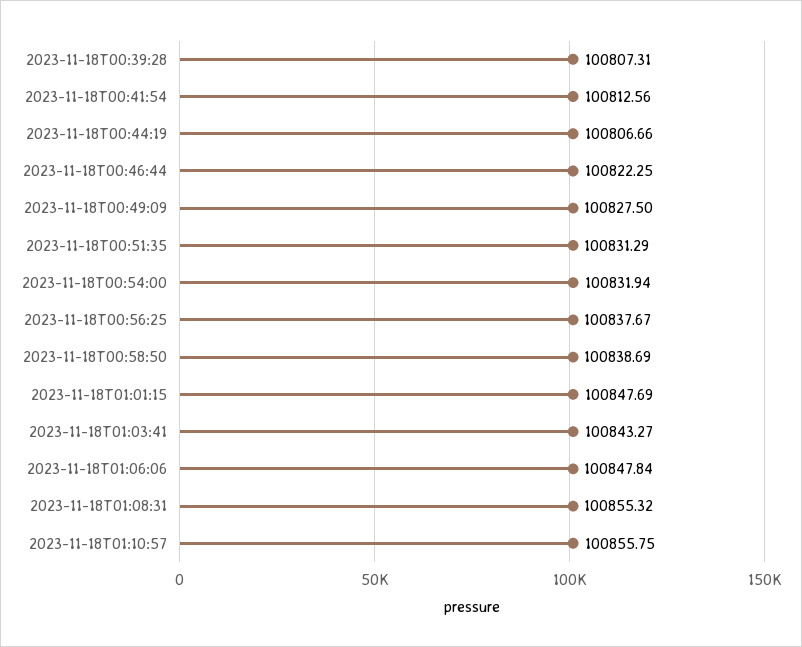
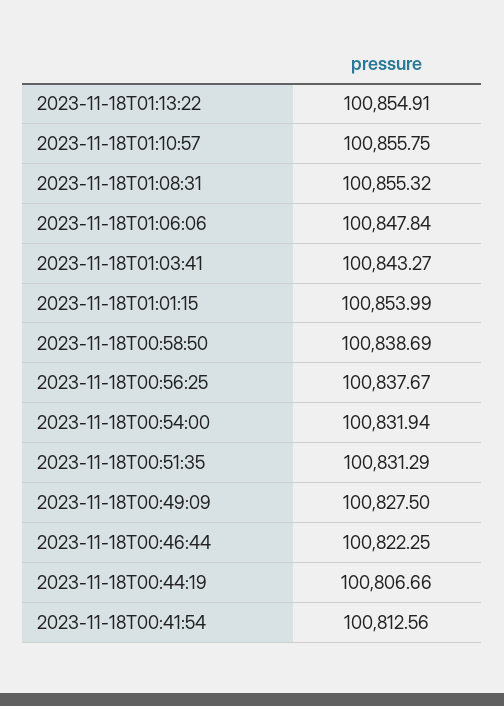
2023-11-18T00:39:28: 100807.31 -> none
2023-11-18T01:01:15: 100847.69 -> 100853.99
2023-11-18T01:13:22: none -> 100854.91

